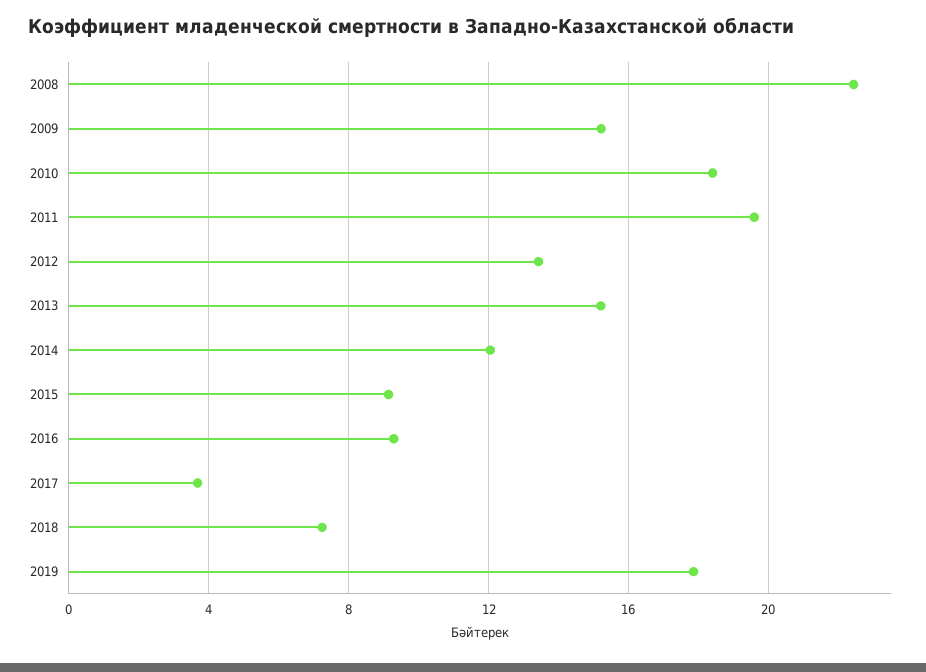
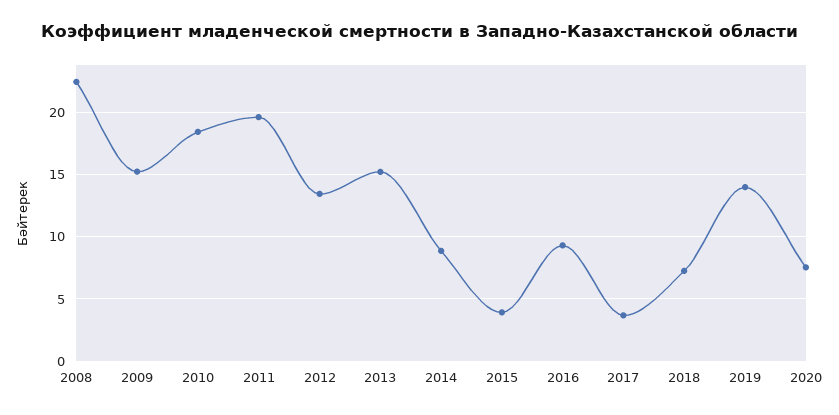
2014: 12 -> 9
2015: 9 -> 4
2019: 18 -> 14
2020: none -> 7.5

